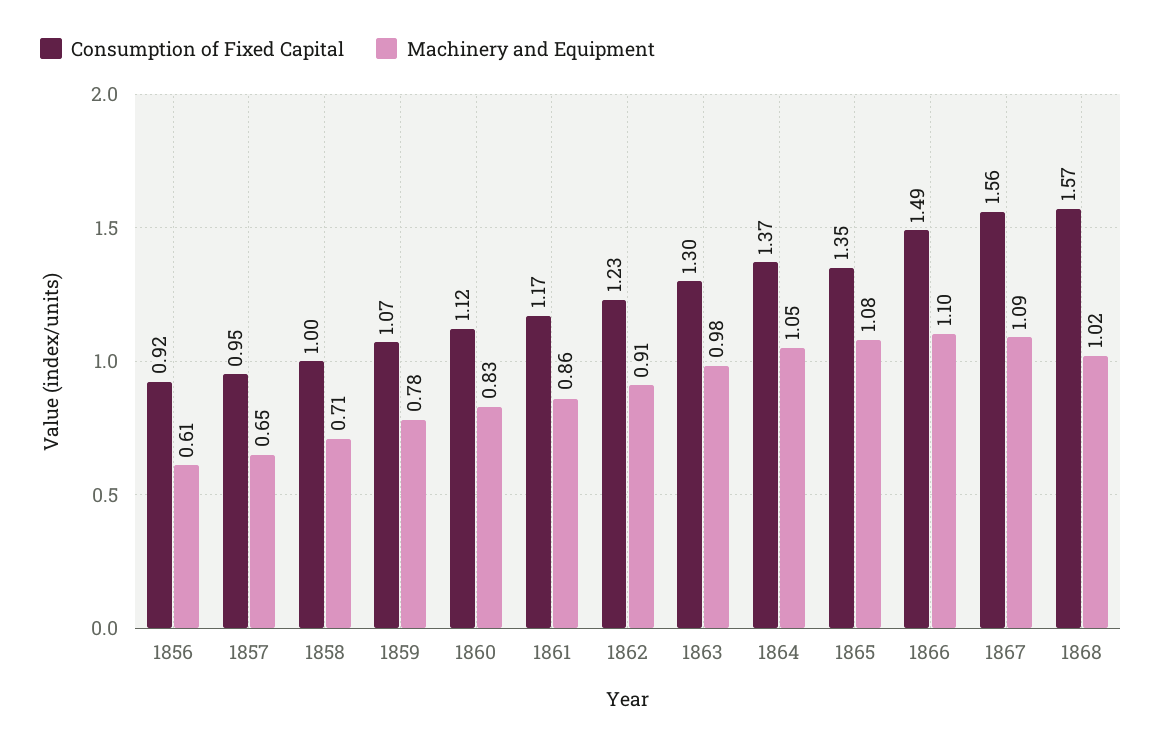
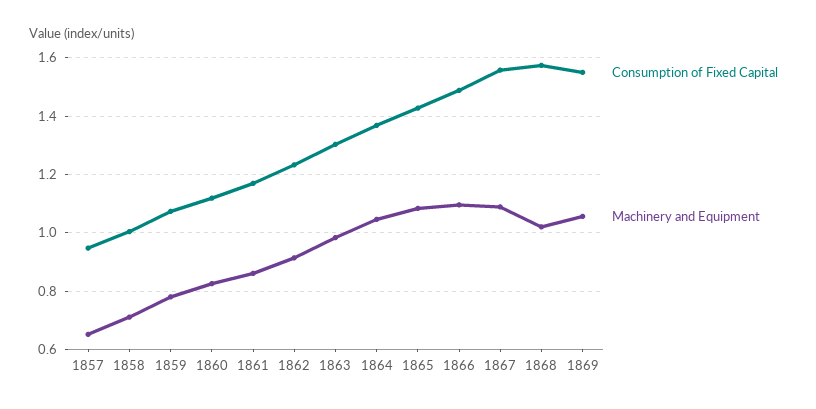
Consumption of Fixed Capital, 1856: 0.92 -> none
Machinery and Equipment, 1856: 0.61 -> none
Consumption of Fixed Capital, 1865: 1.35 -> 1.425
Consumption of Fixed Capital, 1869: none -> 1.55
Machinery and Equipment, 1869: none -> 1.05

